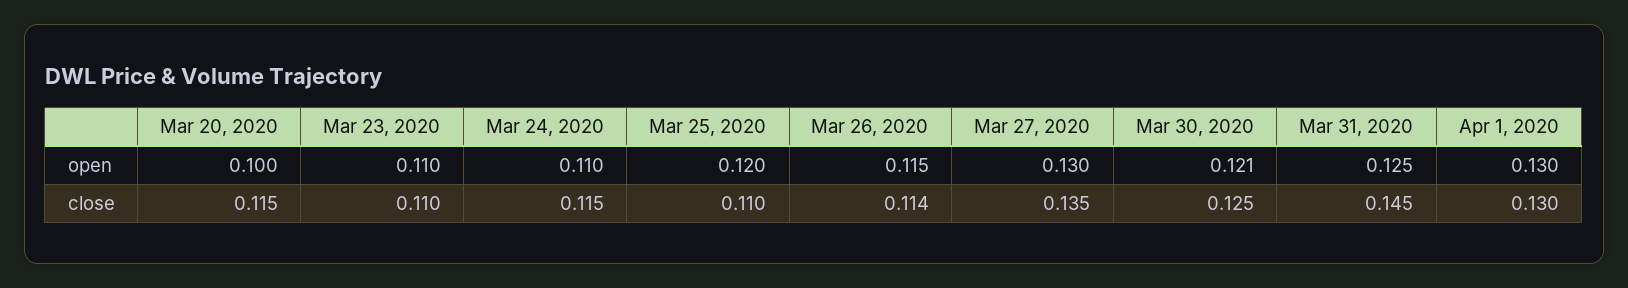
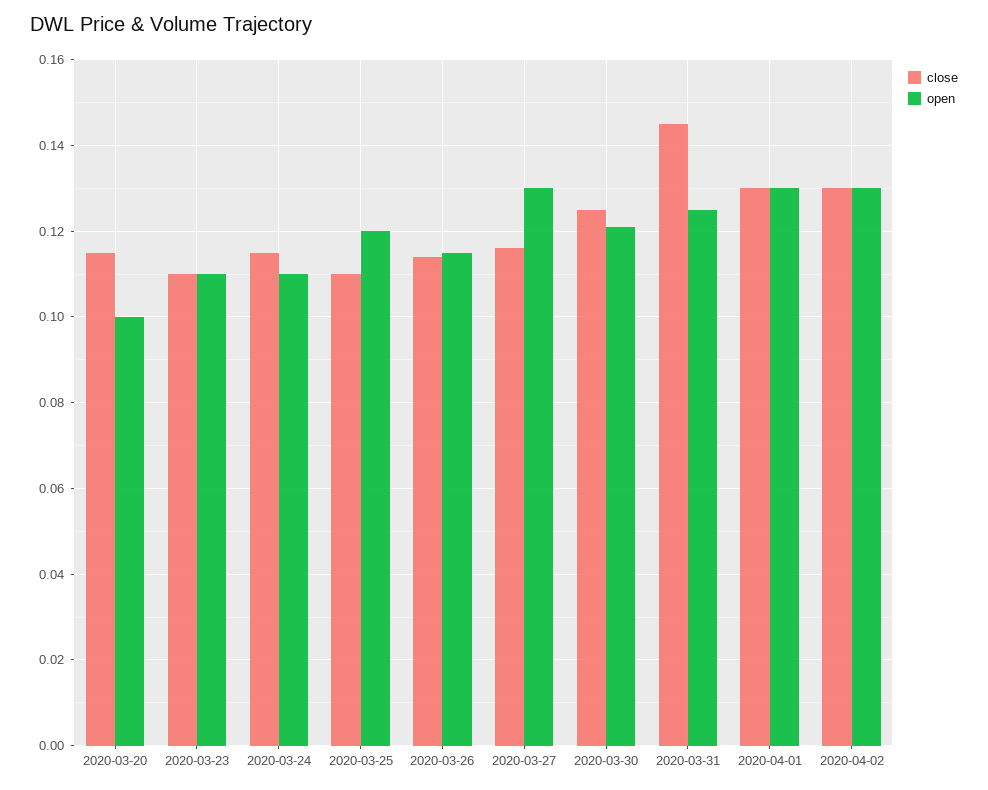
close, Mar 27, 2020: 0.135 -> 0.115
close, 2020-04-02: none -> 0.13
open, 2020-04-02: none -> 0.13

